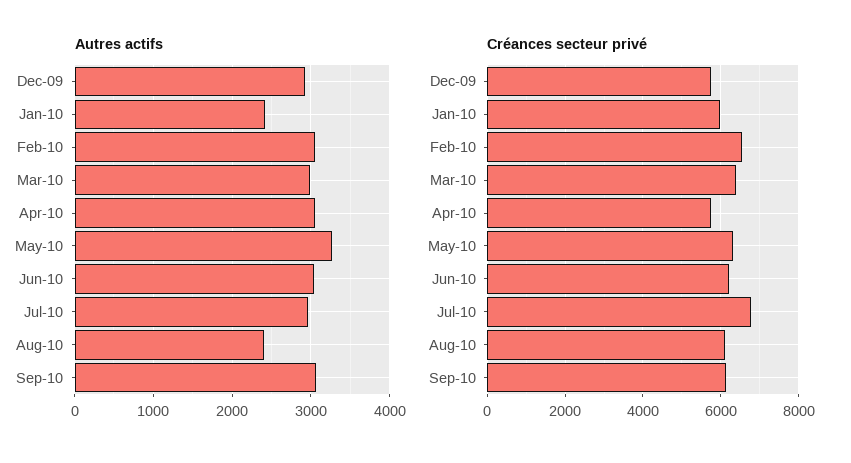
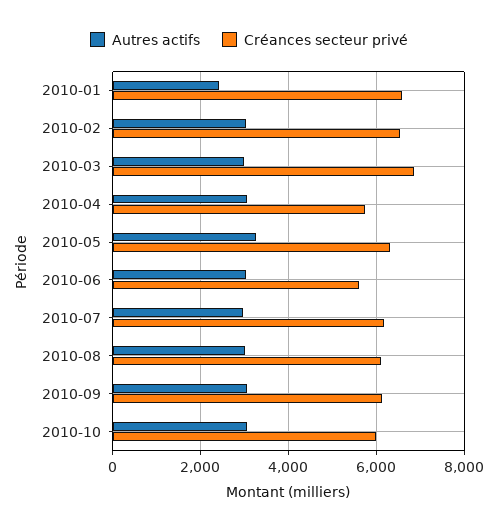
Autres actifs, Dec-09: 2900 -> none
Autres actifs, Aug-10: 2400 -> 3000
Créances secteur privé, Dec-09: 5800 -> none
Créances secteur privé, Jan-10: 6000 -> 6600
Créances secteur privé, Mar-10: 6400 -> 6800
Créances secteur privé, Jun-10: 6200 -> 5600
Créances secteur privé, Jul-10: 6800 -> 6200
Autres actifs, 2010-10: none -> 3000
Créances secteur privé, 2010-10: none -> 6000

